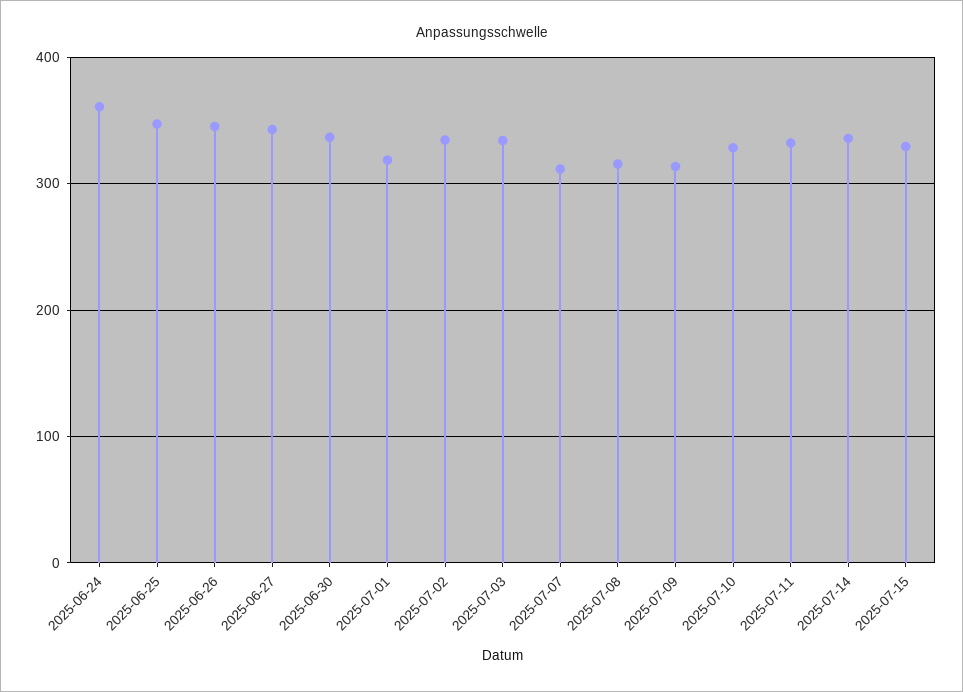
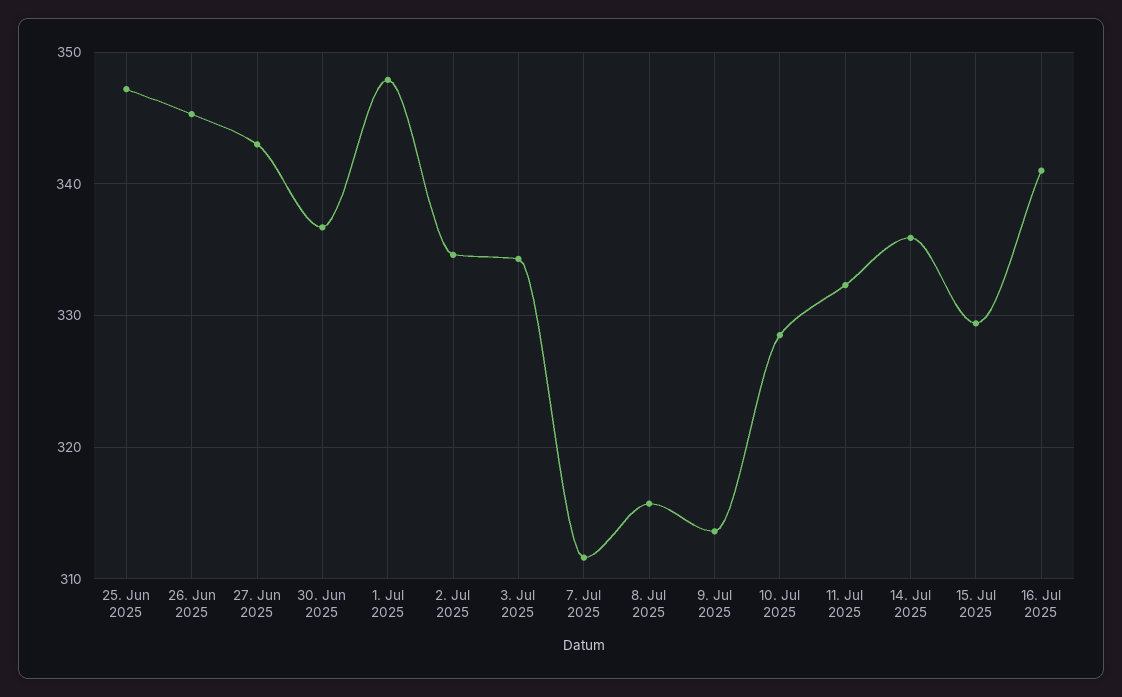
2025-06-24: 360 -> none
2025-07-01: 320 -> 348
16. Jul 2025: none -> 341

